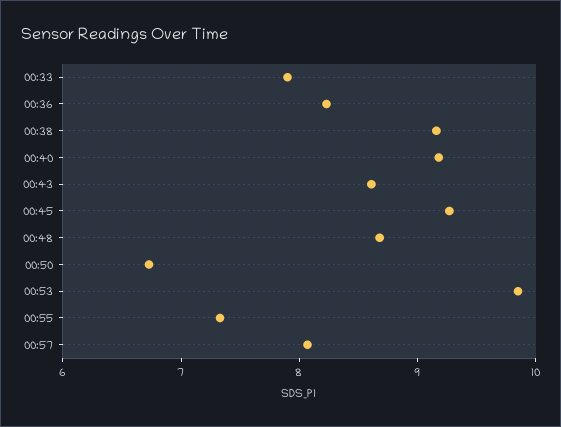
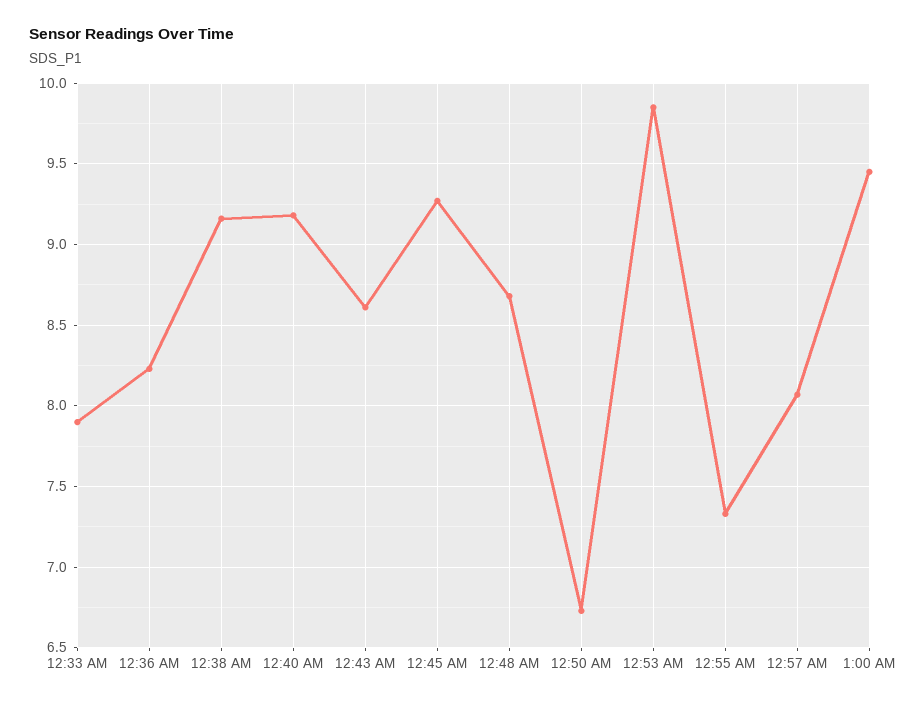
1:00 AM: none -> 9.45

